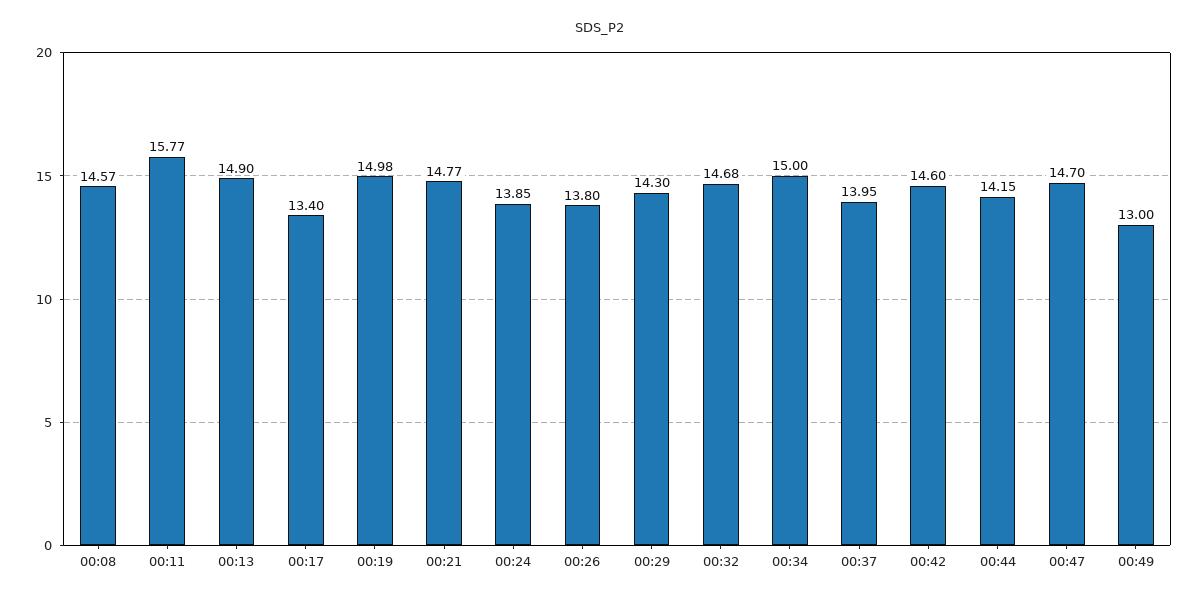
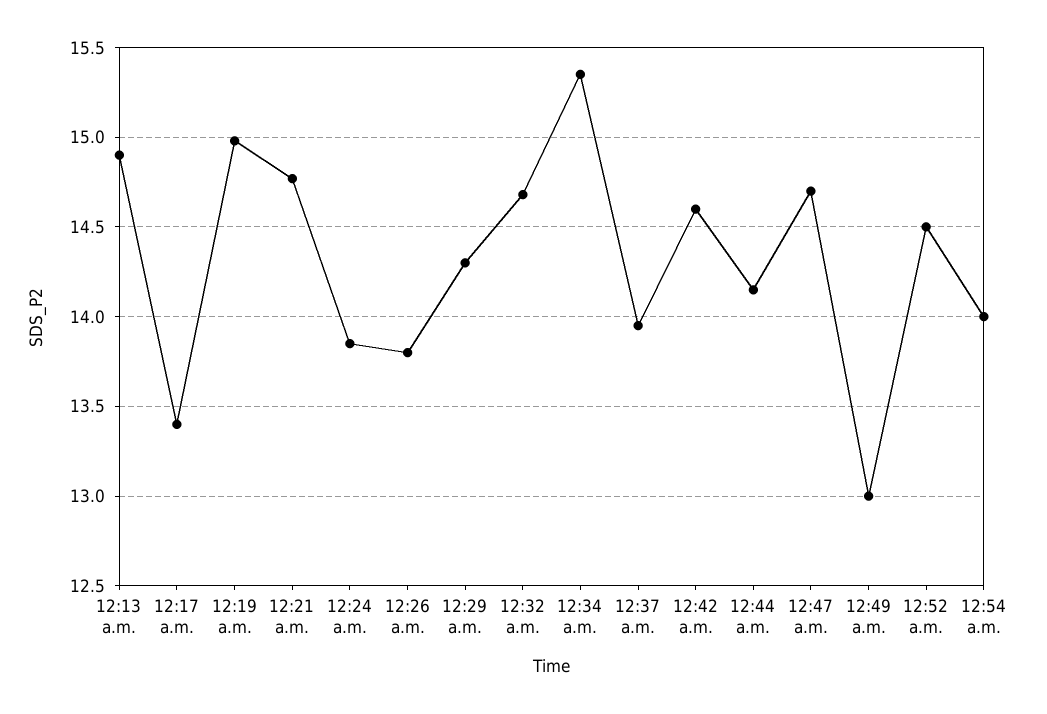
00:08: 14.57 -> none
00:11: 15.77 -> none
00:34: 15 -> 15.35
12:52 a.m.: none -> 14.5
12:54 a.m.: none -> 14

